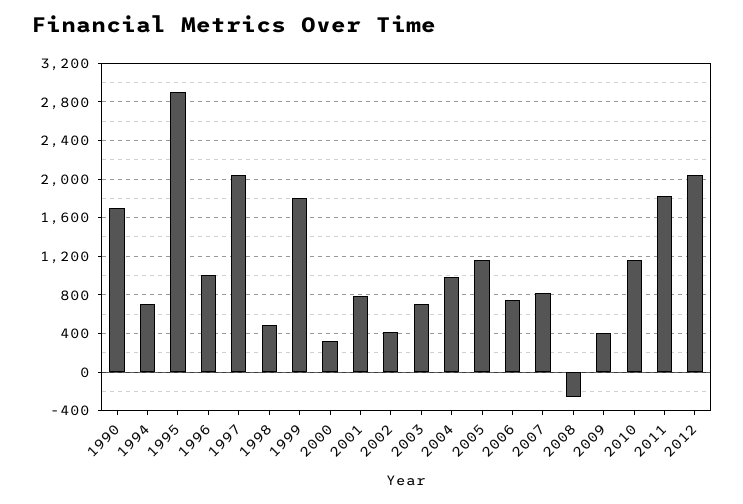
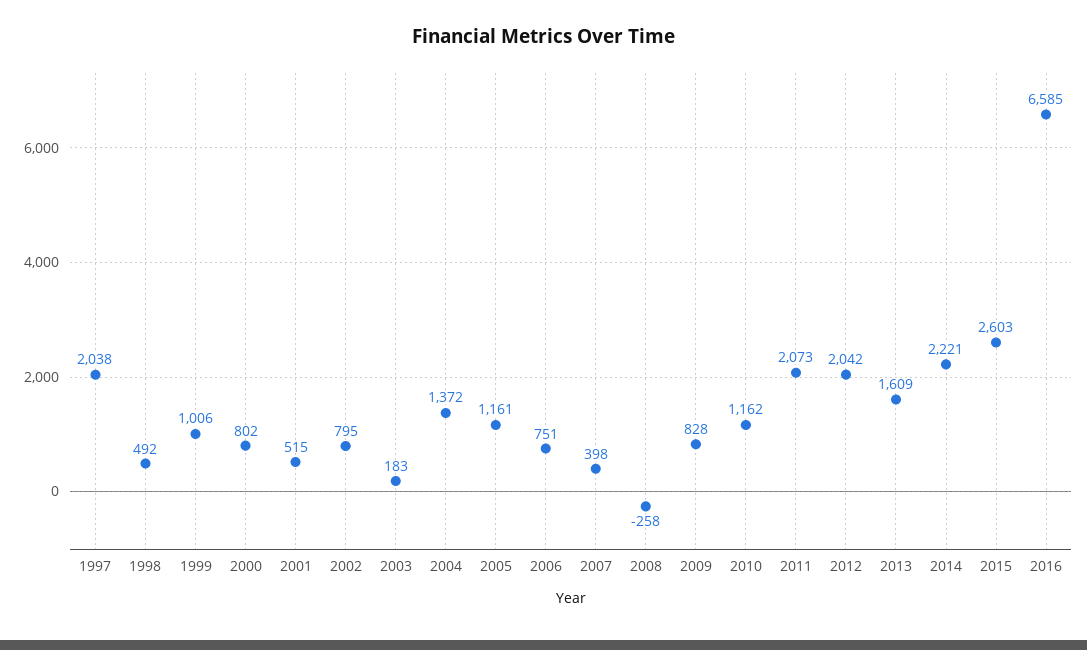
1990: 1700 -> none
1994: 700 -> none
1995: 2900 -> none
1996: 1000 -> none
1999: 1800 -> 1006
2000: 300 -> 802
2001: 800 -> 515
2002: 400 -> 795
2003: 700 -> 183
2004: 1000 -> 1372
2007: 800 -> 398
2009: 400 -> 828
2011: 1800 -> 2073
2013: none -> 1609
2014: none -> 2221
2015: none -> 2603
2016: none -> 6585

